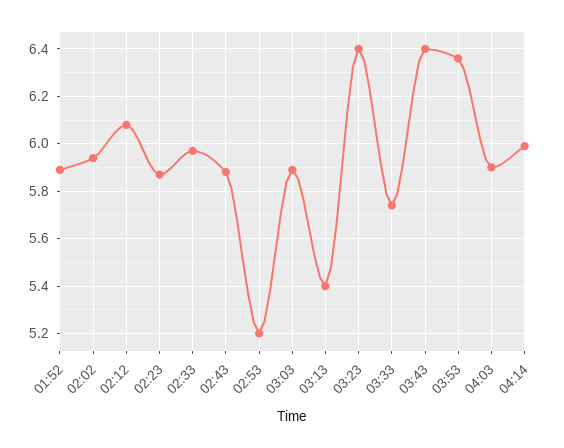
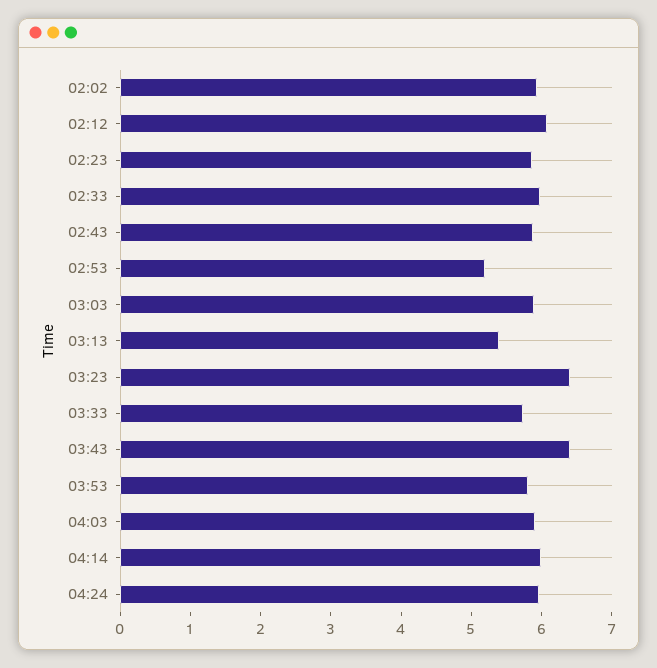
01:52: 5.9 -> none
03:53: 6.35 -> 5.8
04:24: none -> 6

